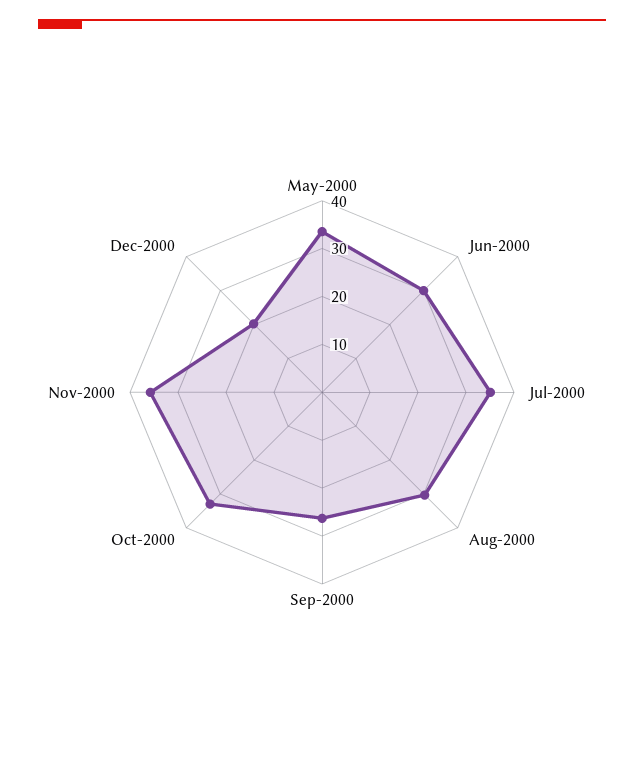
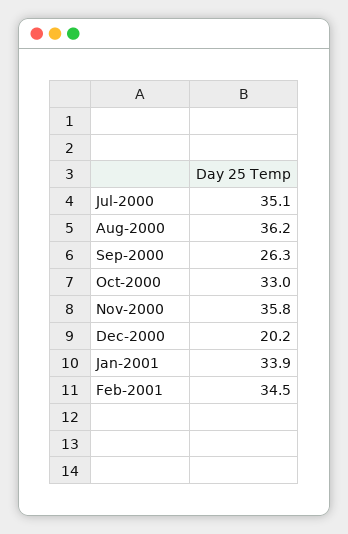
May-2000: 34 -> none
Jun-2000: 30 -> none
Aug-2000: 30 -> 36.2
Jan-2001: none -> 33.9
Feb-2001: none -> 34.5

